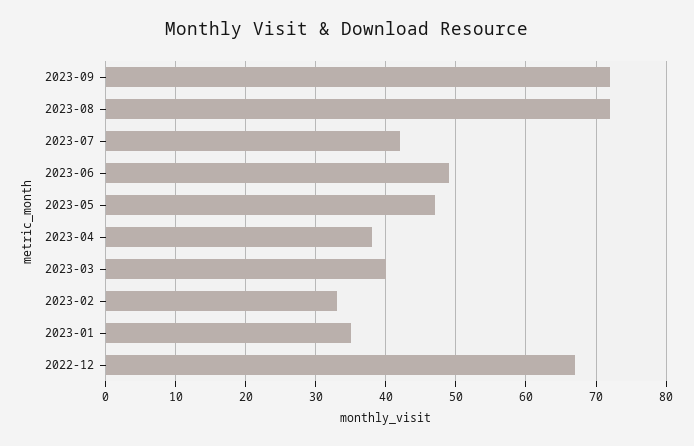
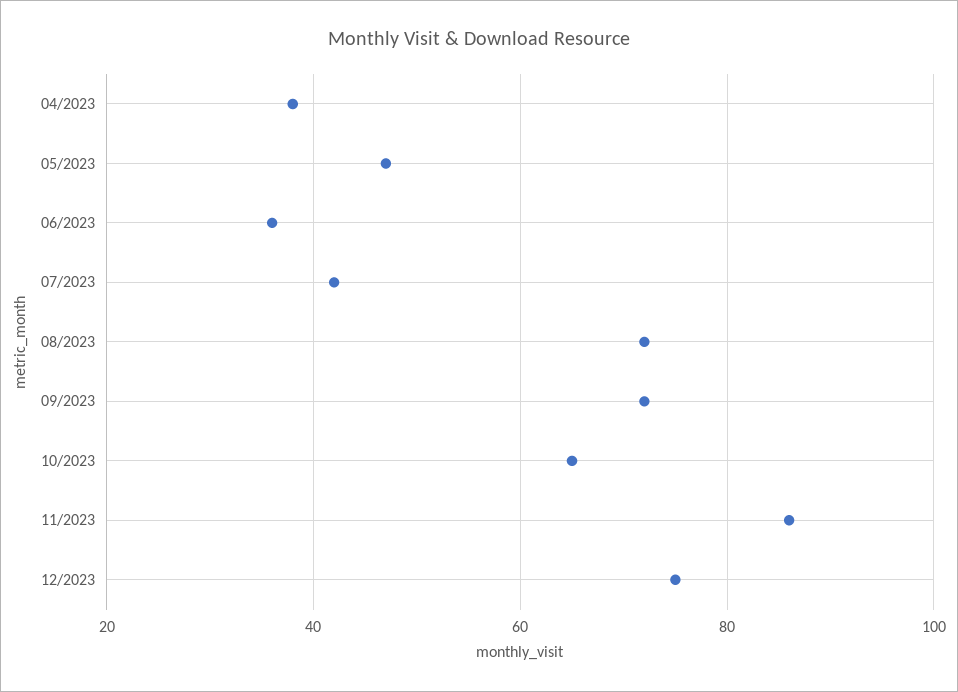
2023-06: 49 -> 35
2023-03: 40 -> none
2023-02: 33 -> none
2023-01: 35 -> none
2022-12: 67 -> none
10/2023: none -> 65
11/2023: none -> 85
12/2023: none -> 75

